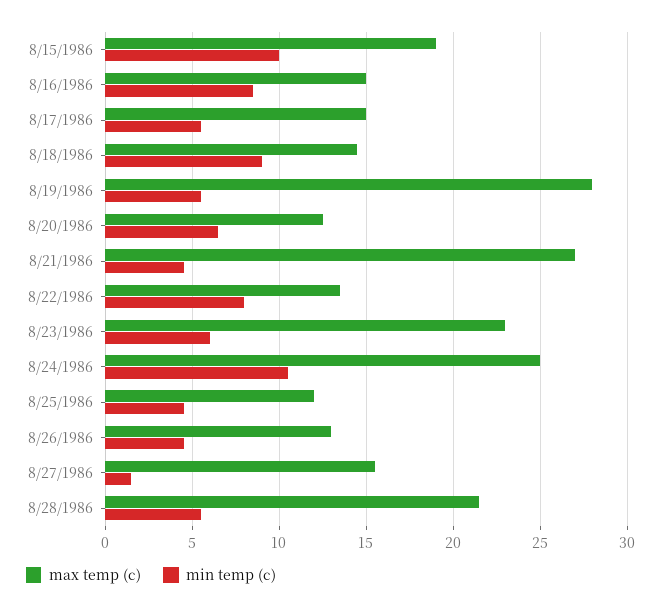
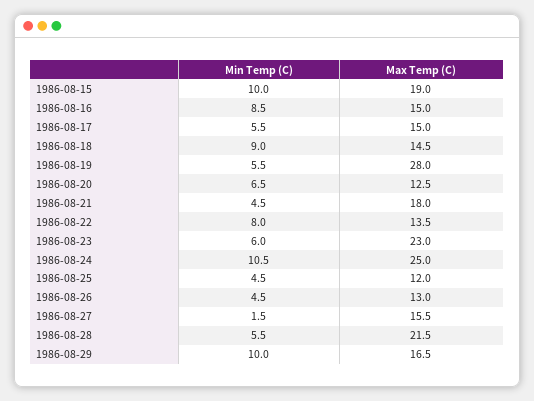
max temp (c), 8/21/1986: 27 -> 18
min temp (c), 1986-08-29: none -> 10
max temp (c), 1986-08-29: none -> 16.5

